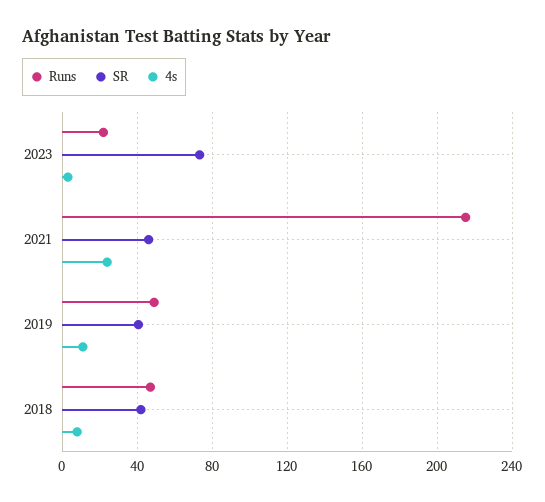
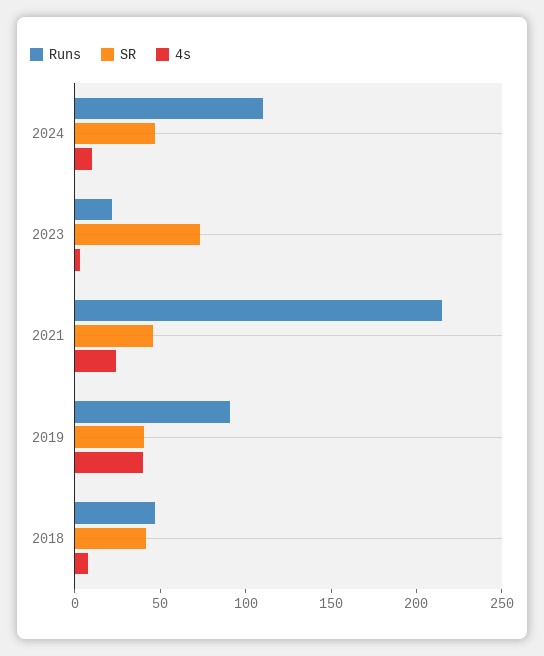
Runs, 2019: 50 -> 90
4s, 2019: 10 -> 40
Runs, 2024: none -> 110
SR, 2024: none -> 50
4s, 2024: none -> 10

